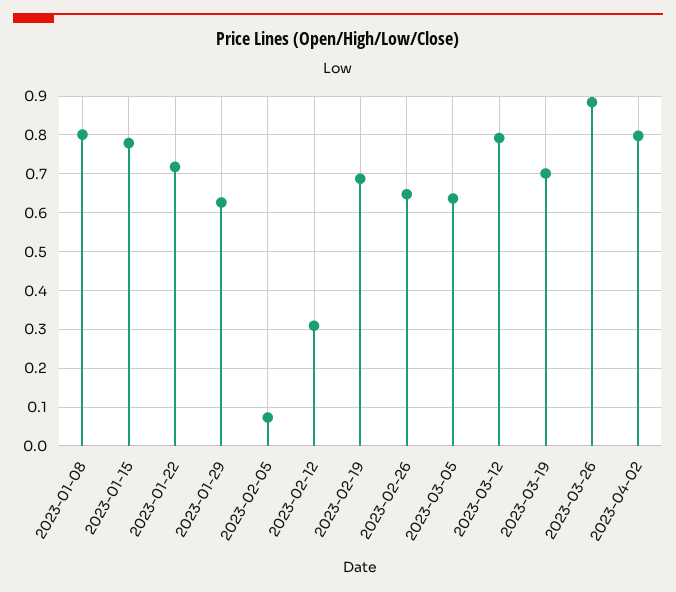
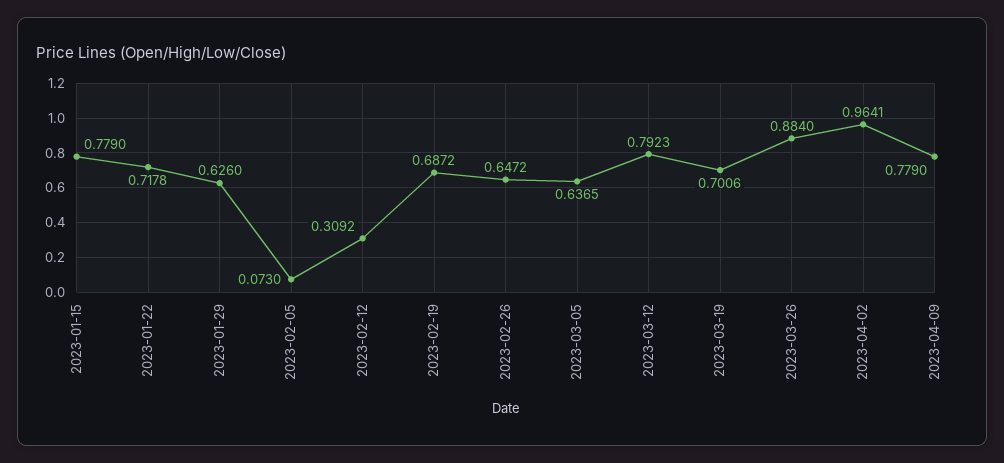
2023-01-08: 0.8 -> none
2023-04-02: 0.8 -> 0.9641
2023-04-09: none -> 0.779

